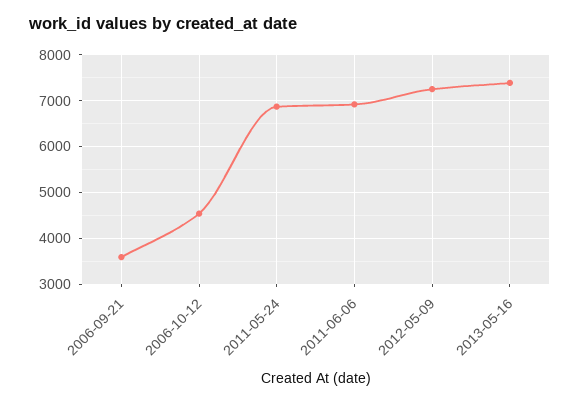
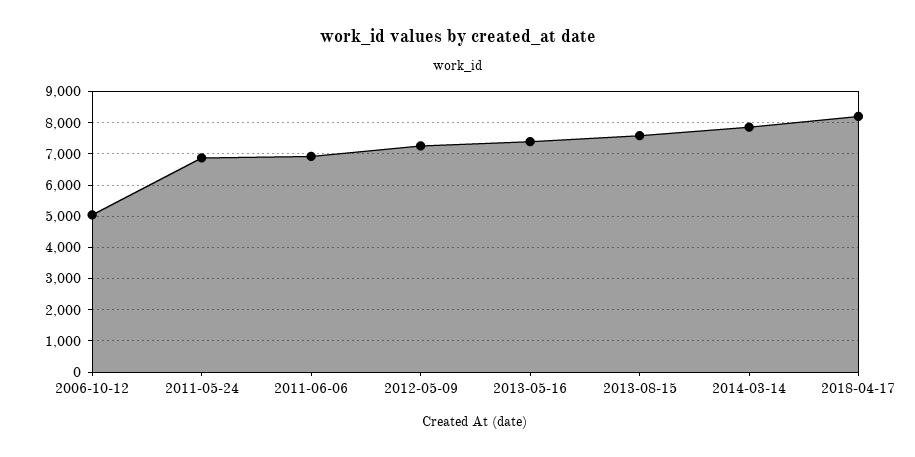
2006-09-21: 3600 -> none
2006-10-12: 4600 -> 5000
2013-08-15: none -> 7600
2014-03-14: none -> 7800
2018-04-17: none -> 8200

